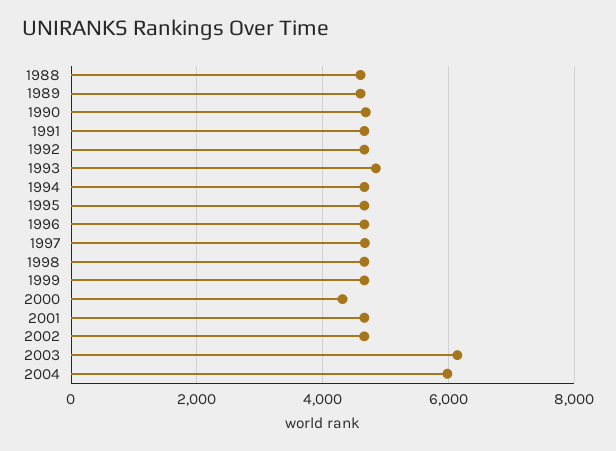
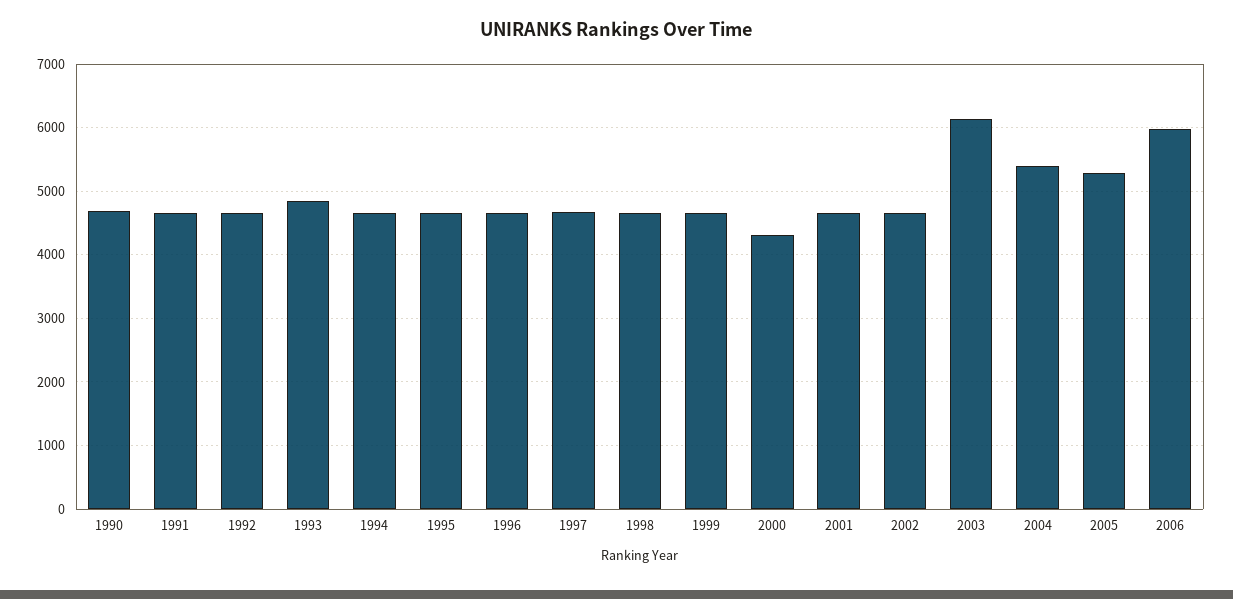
1988: 4600 -> none
1989: 4600 -> none
2004: 6000 -> 5400
2005: none -> 5300
2006: none -> 6000

